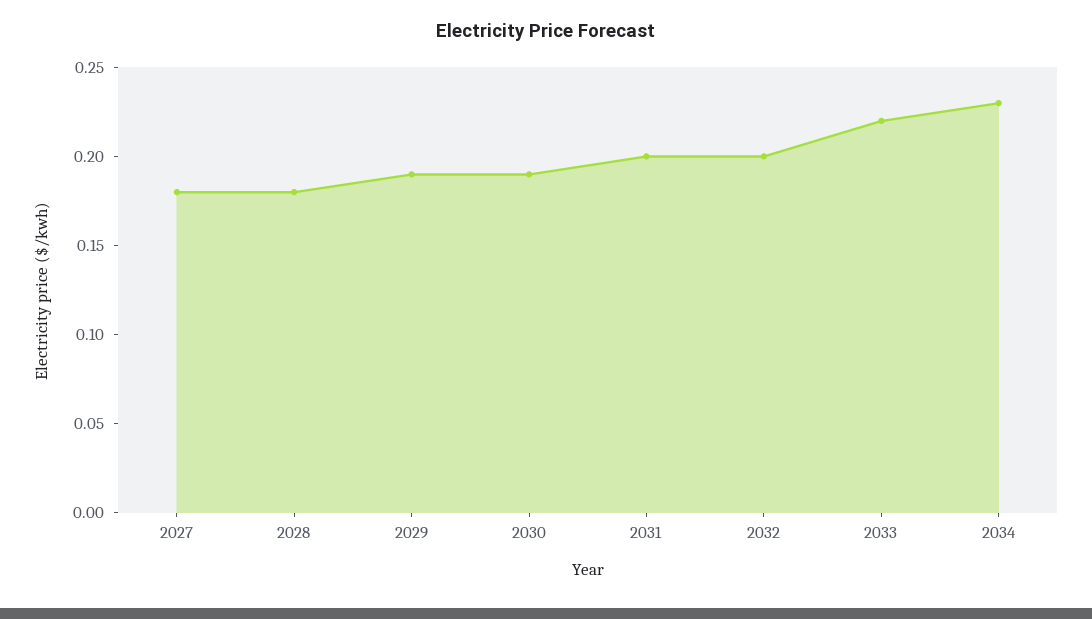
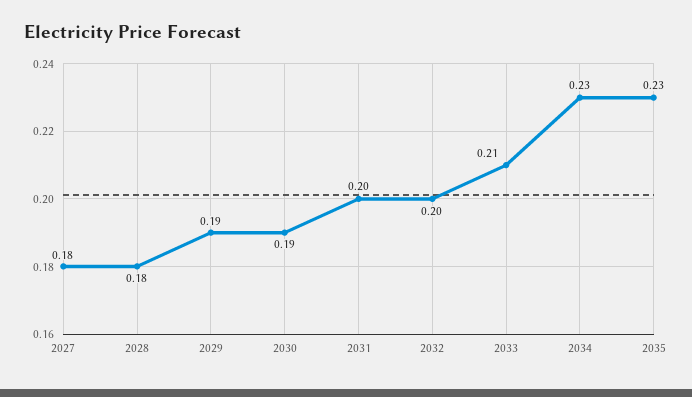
2033: 0.22 -> 0.21
2035: none -> 0.23

